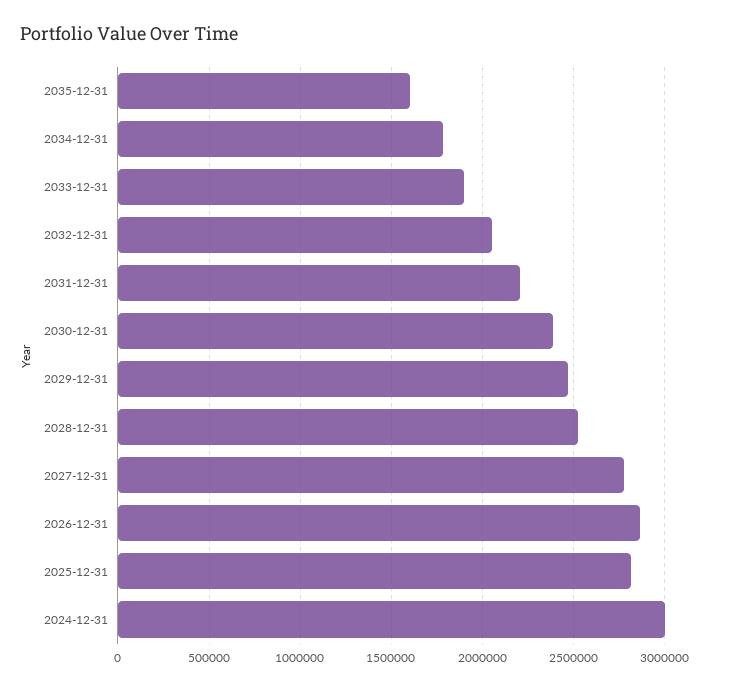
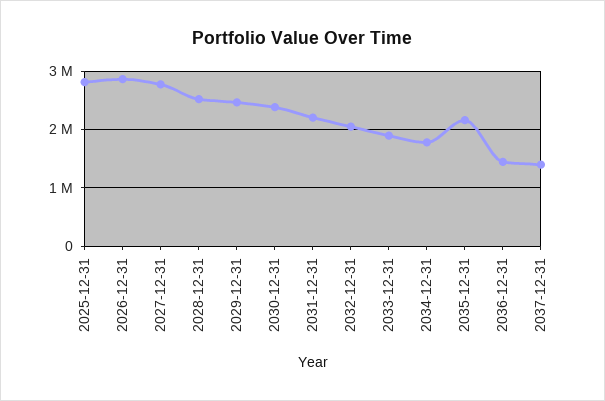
2035-12-31: 1600000 -> 2200000
2024-12-31: 3000000 -> none
2036-12-31: none -> 1400000
2037-12-31: none -> 1400000

